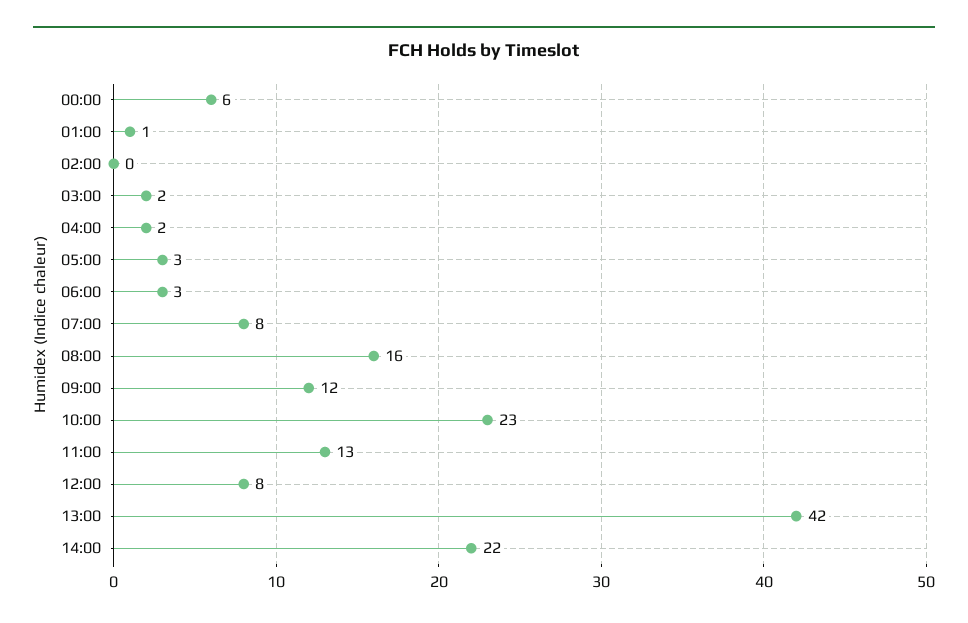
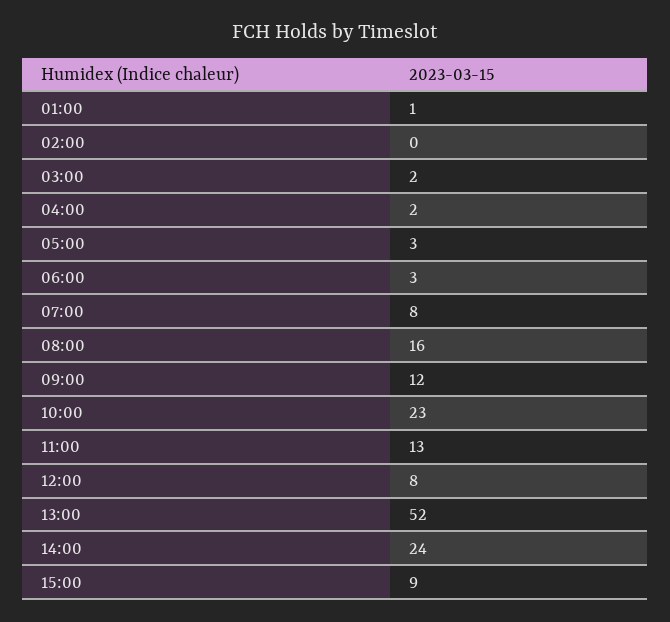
00:00: 6 -> none
13:00: 42 -> 52
14:00: 22 -> 24
15:00: none -> 9

